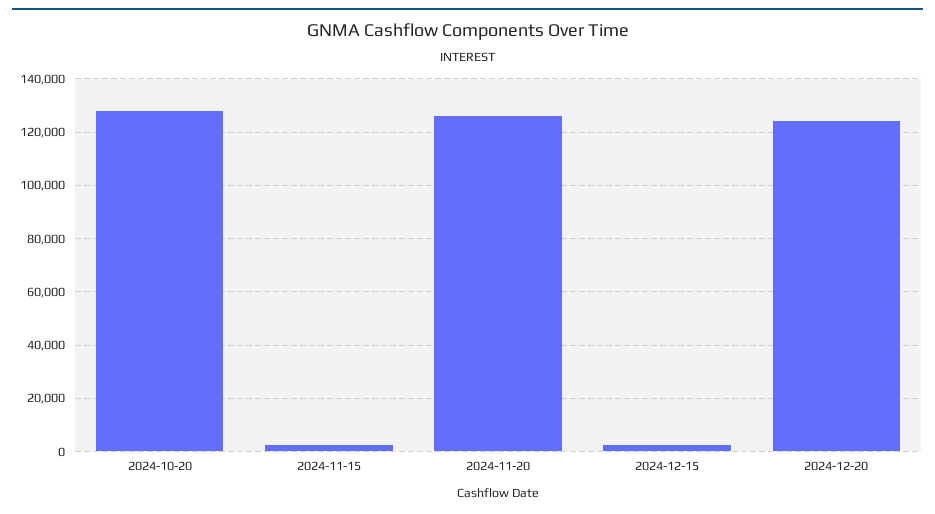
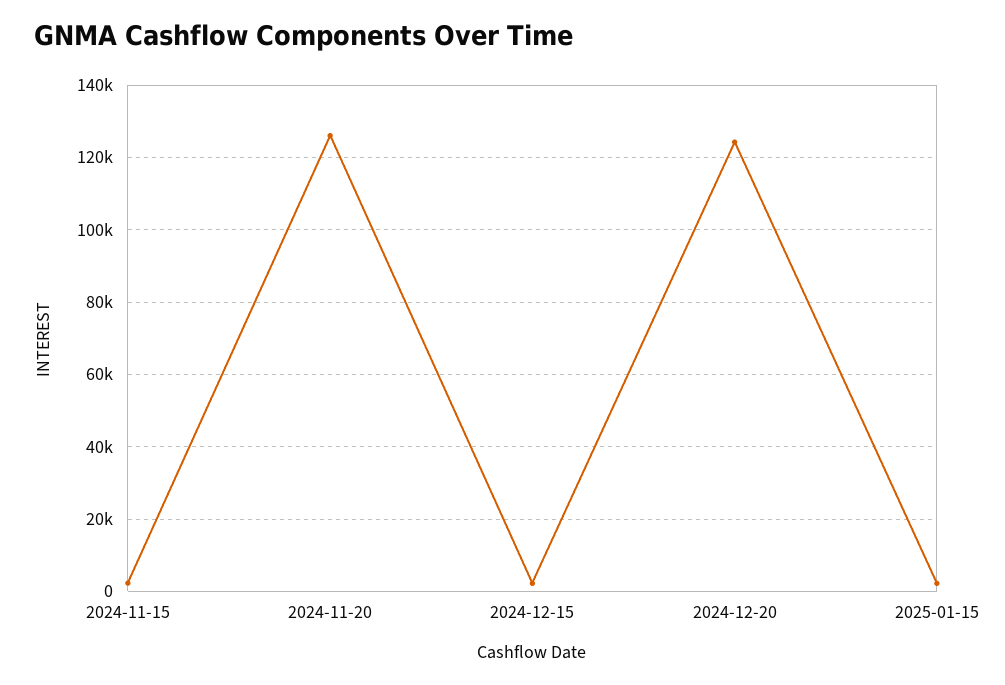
2024-10-20: 127500 -> none
2025-01-15: none -> 2000

